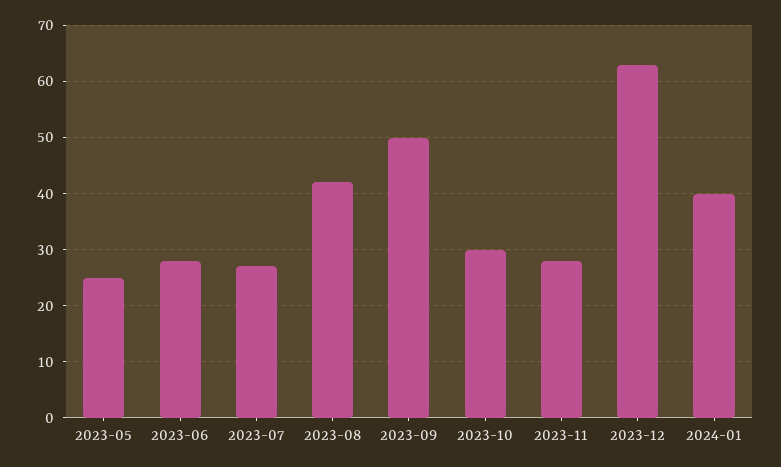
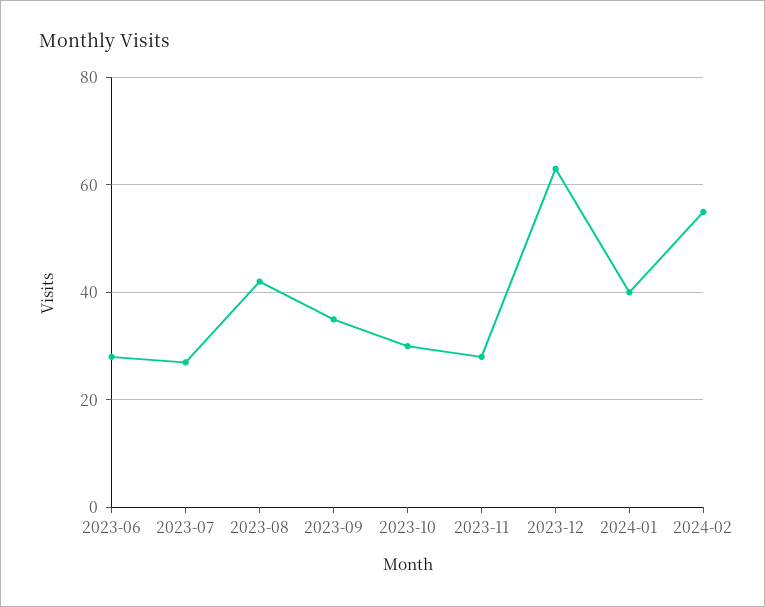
2023-05: 25 -> none
2023-09: 50 -> 35
2024-02: none -> 55

